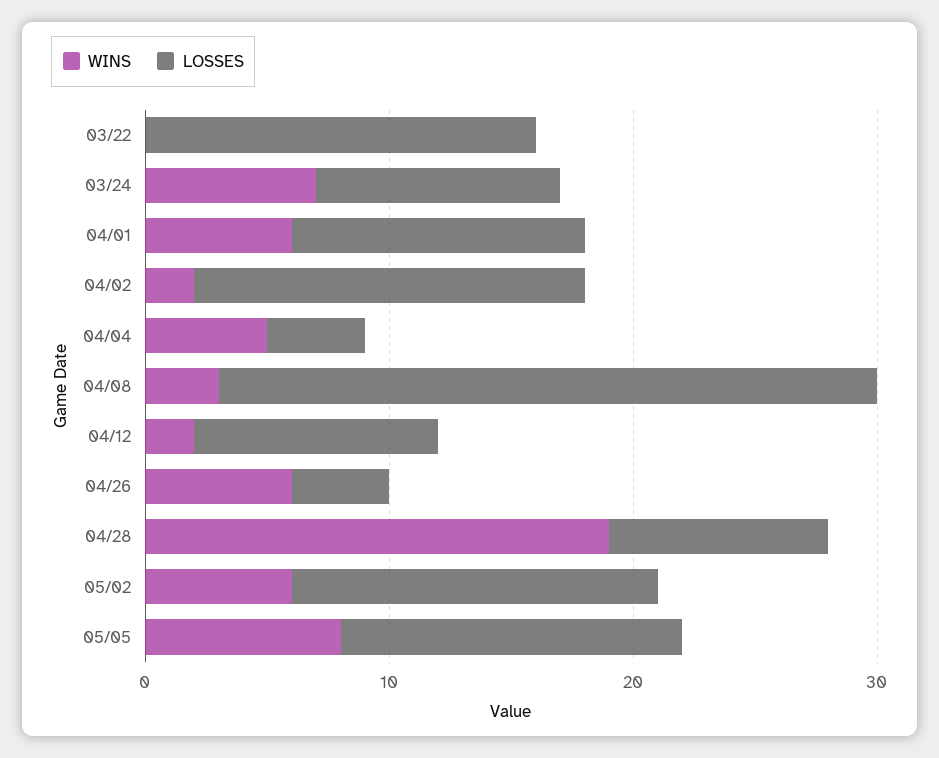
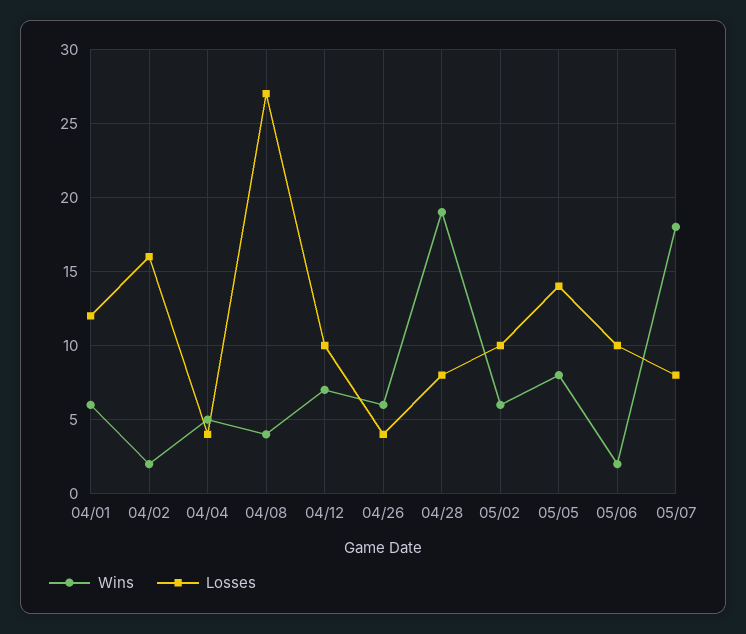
WINS, 03/22: 0 -> none
LOSSES, 03/22: 16 -> none
WINS, 03/24: 7 -> none
LOSSES, 03/24: 10 -> none
WINS, 04/08: 3 -> 4
WINS, 04/12: 2 -> 7
LOSSES, 04/28: 9 -> 8
LOSSES, 05/02: 15 -> 10
WINS, 05/06: none -> 2
LOSSES, 05/06: none -> 10
WINS, 05/07: none -> 18
LOSSES, 05/07: none -> 8

